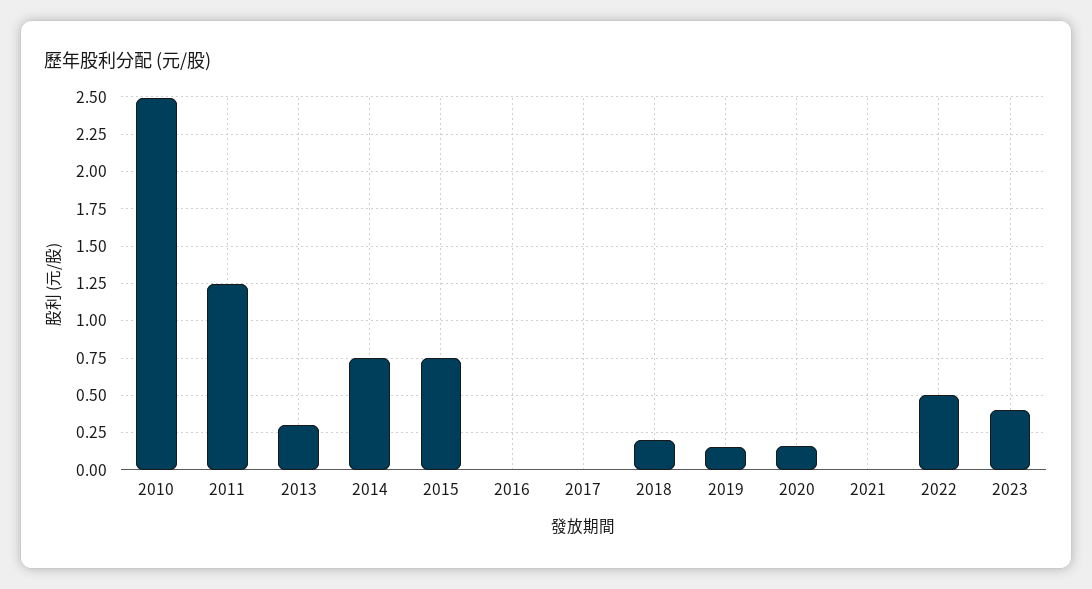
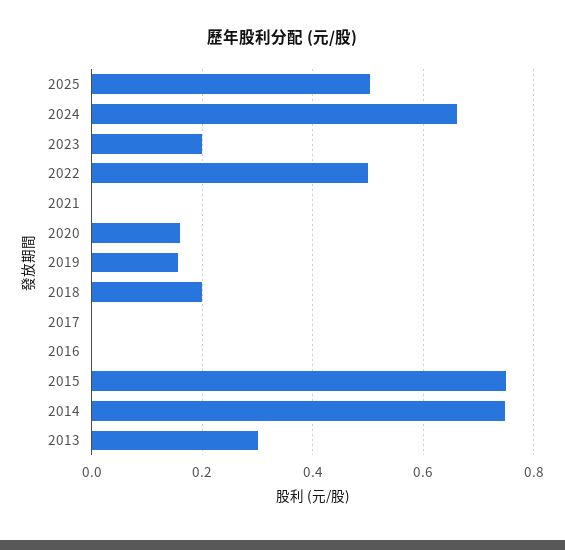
2010: 2.5 -> none
2011: 1.25 -> none
2023: 0.4 -> 0.2
2025: none -> 0.5
2024: none -> 0.66

